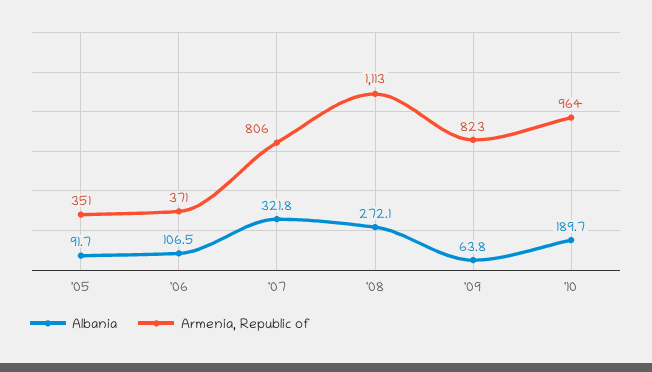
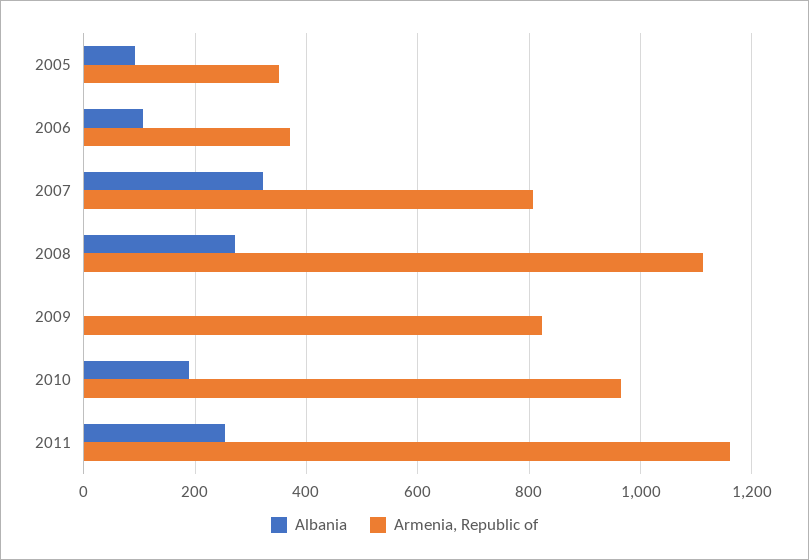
Albania, '09: 63.8 -> 0
Albania, 2011: none -> 260
Armenia, Republic of, 2011: none -> 1160

